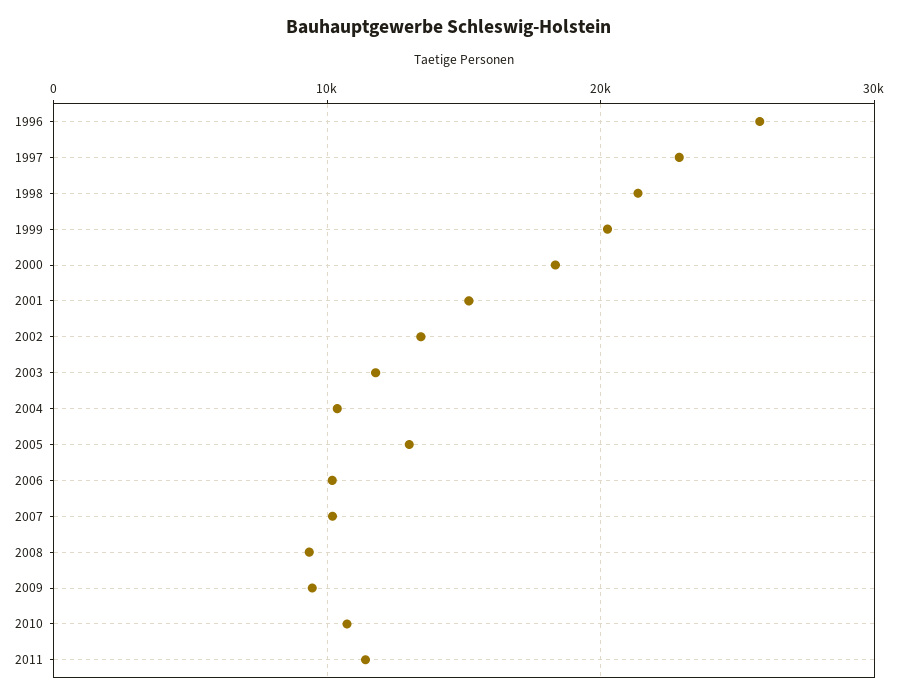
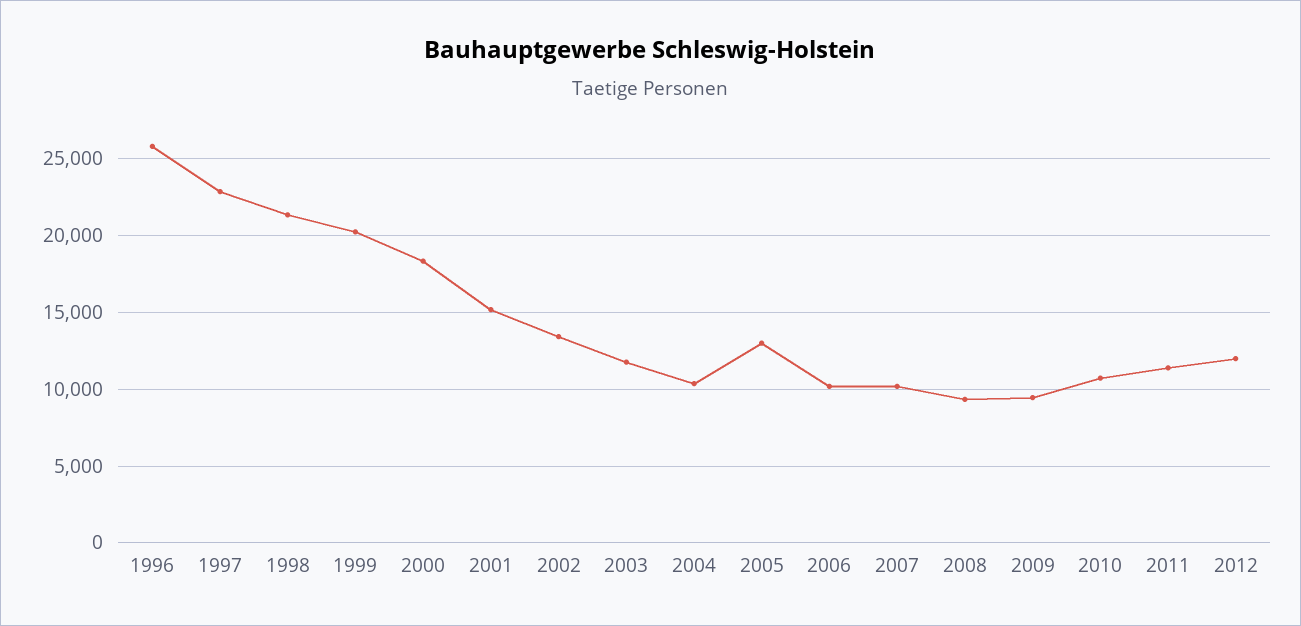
2012: none -> 12000

